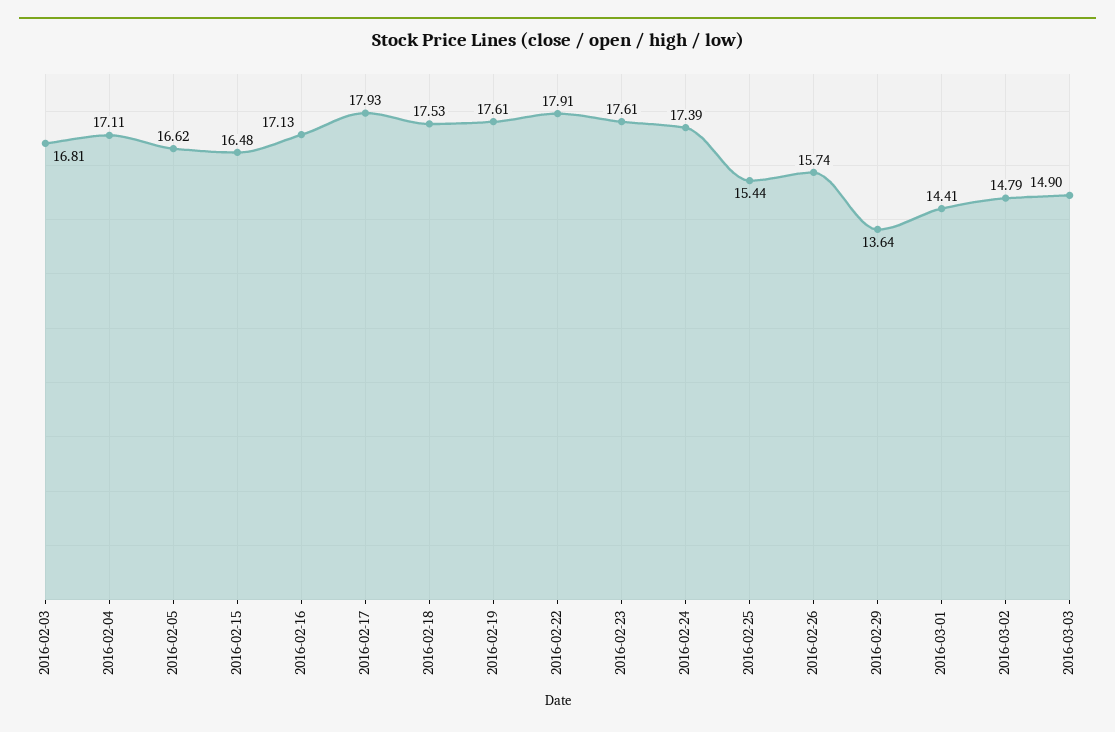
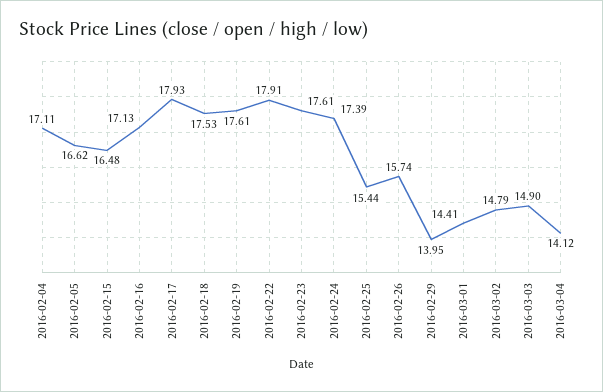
2016-02-03: 16.81 -> none
2016-02-29: 13.64 -> 13.95
2016-03-04: none -> 14.12

